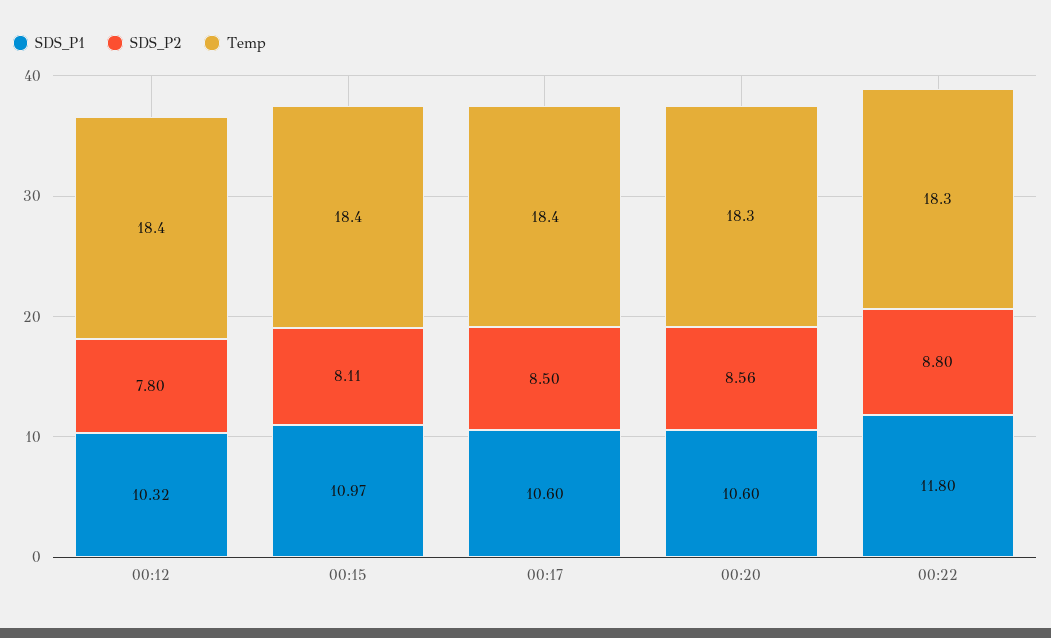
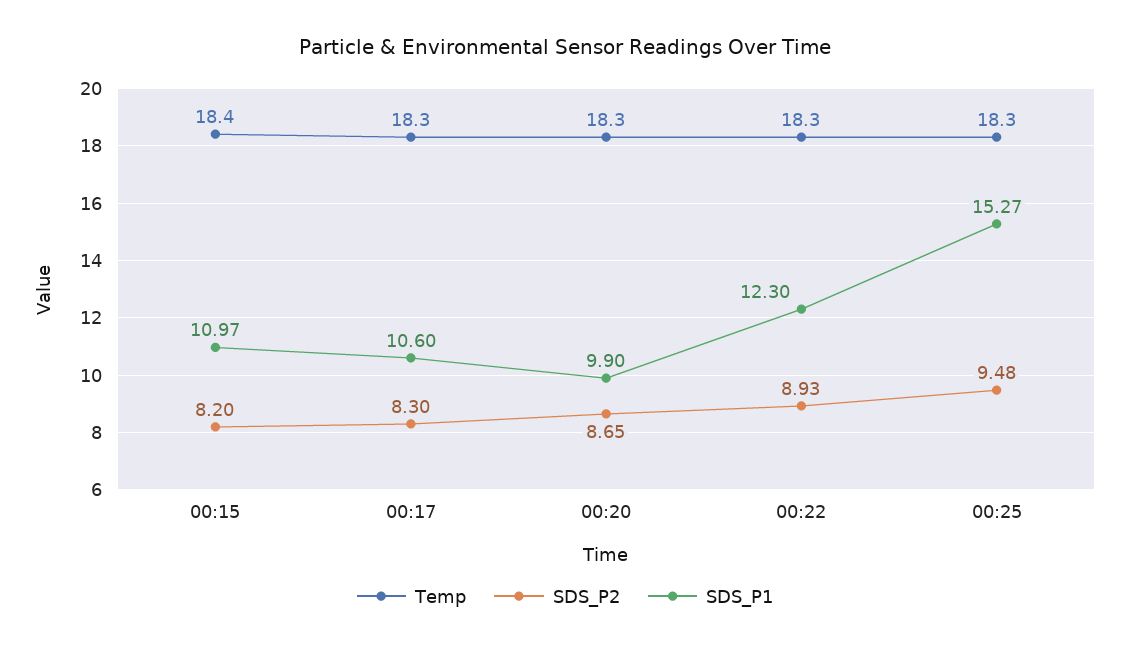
SDS_P1, 00:12: 10.32 -> none
SDS_P2, 00:12: 7.8 -> none
Temp, 00:12: 18.4 -> none
SDS_P2, 00:15: 8.11 -> 8.2
SDS_P2, 00:17: 8.5 -> 8.3
Temp, 00:17: 18.4 -> 18.3
SDS_P1, 00:20: 10.6 -> 9.9
SDS_P2, 00:20: 8.56 -> 8.65
SDS_P1, 00:22: 11.8 -> 12.3
SDS_P2, 00:22: 8.8 -> 8.93
Temp, 00:25: none -> 18.3
SDS_P2, 00:25: none -> 9.48
SDS_P1, 00:25: none -> 15.27

